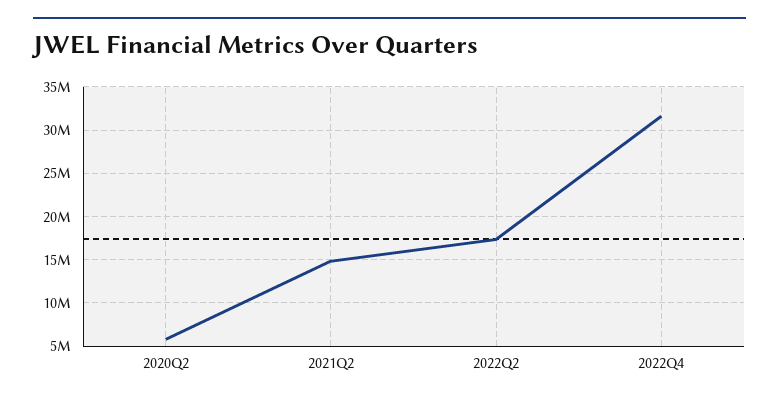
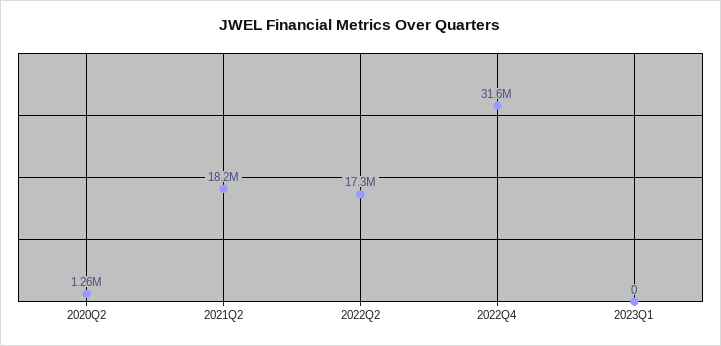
2020Q2: 6000000 -> 1260000
2021Q2: 15000000 -> 18200000
2023Q1: none -> 0

